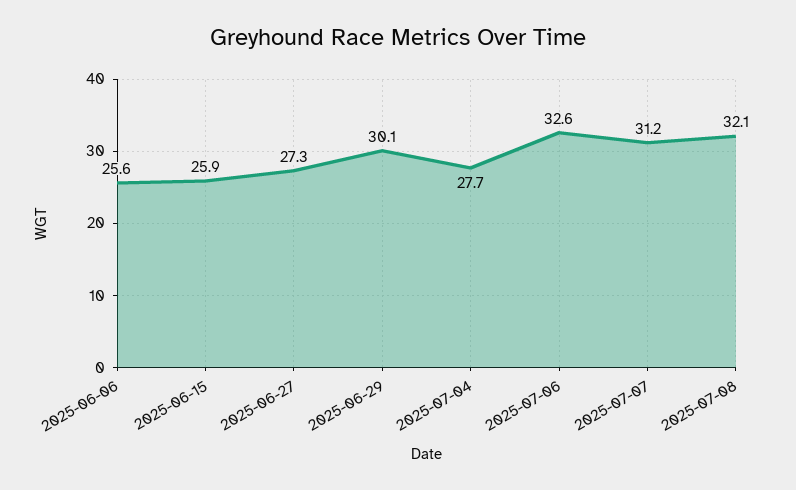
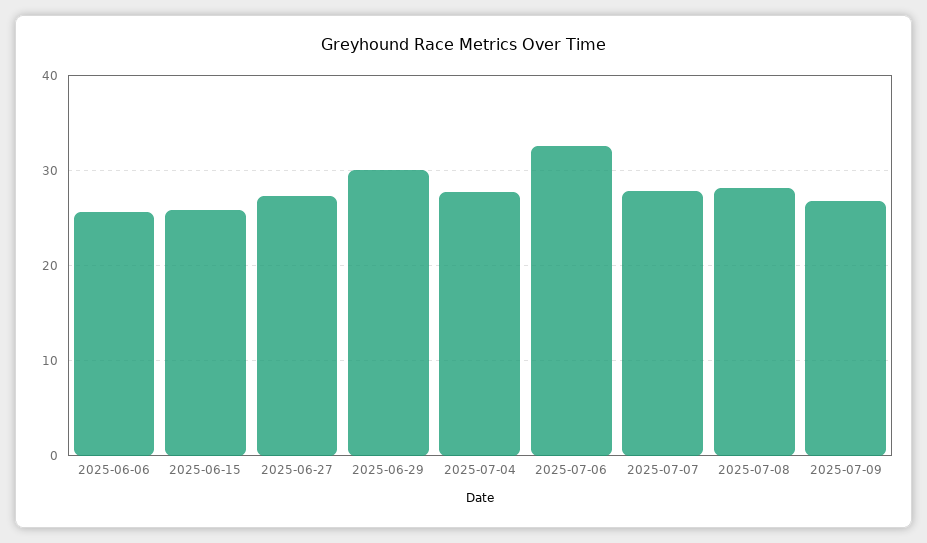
2025-07-07: 31.2 -> 28
2025-07-08: 32.1 -> 28
2025-07-09: none -> 27

